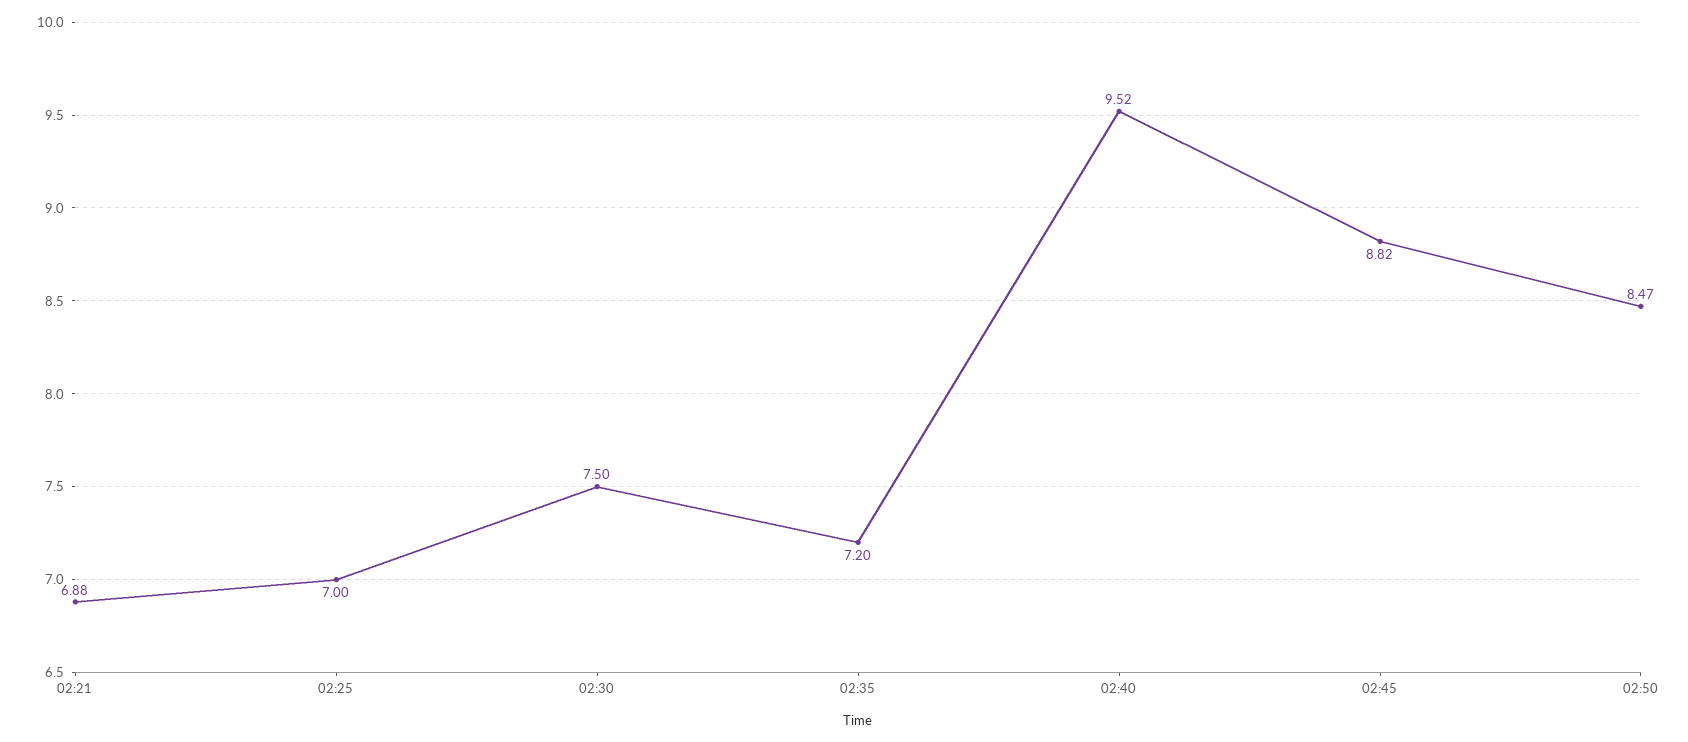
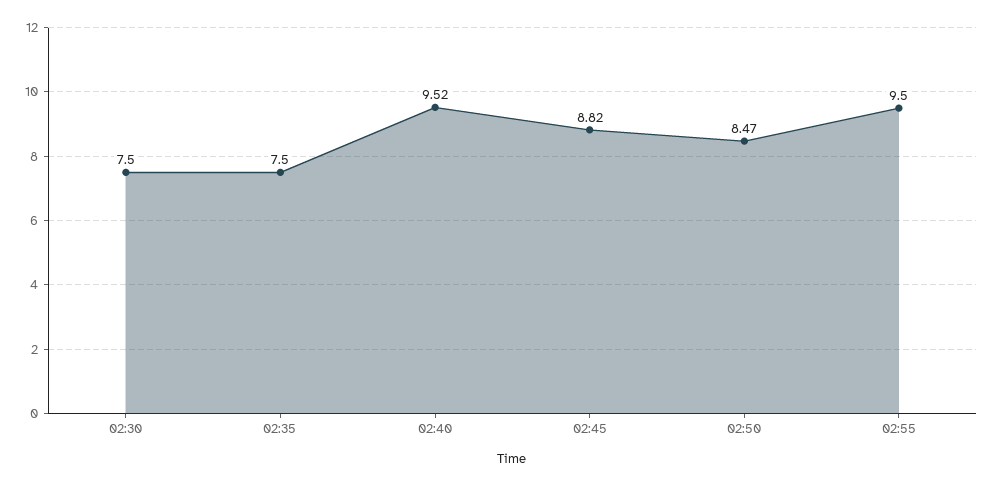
02:21: 6.88 -> none
02:25: 7 -> none
02:35: 7.2 -> 7.5
02:55: none -> 9.5

